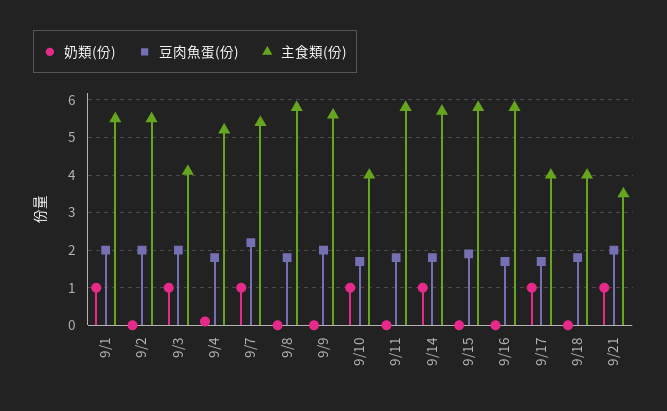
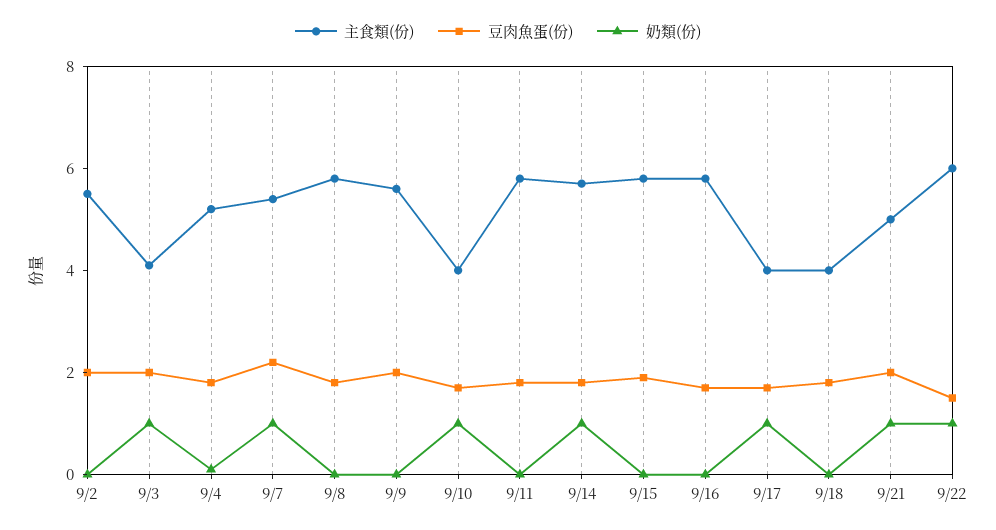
奶類(份), 9/1: 1 -> none
豆肉魚蛋(份), 9/1: 2 -> none
主食類(份), 9/1: 5.5 -> none
主食類(份), 9/21: 3.5 -> 5
主食類(份), 9/22: none -> 6
豆肉魚蛋(份), 9/22: none -> 1.5
奶類(份), 9/22: none -> 1

